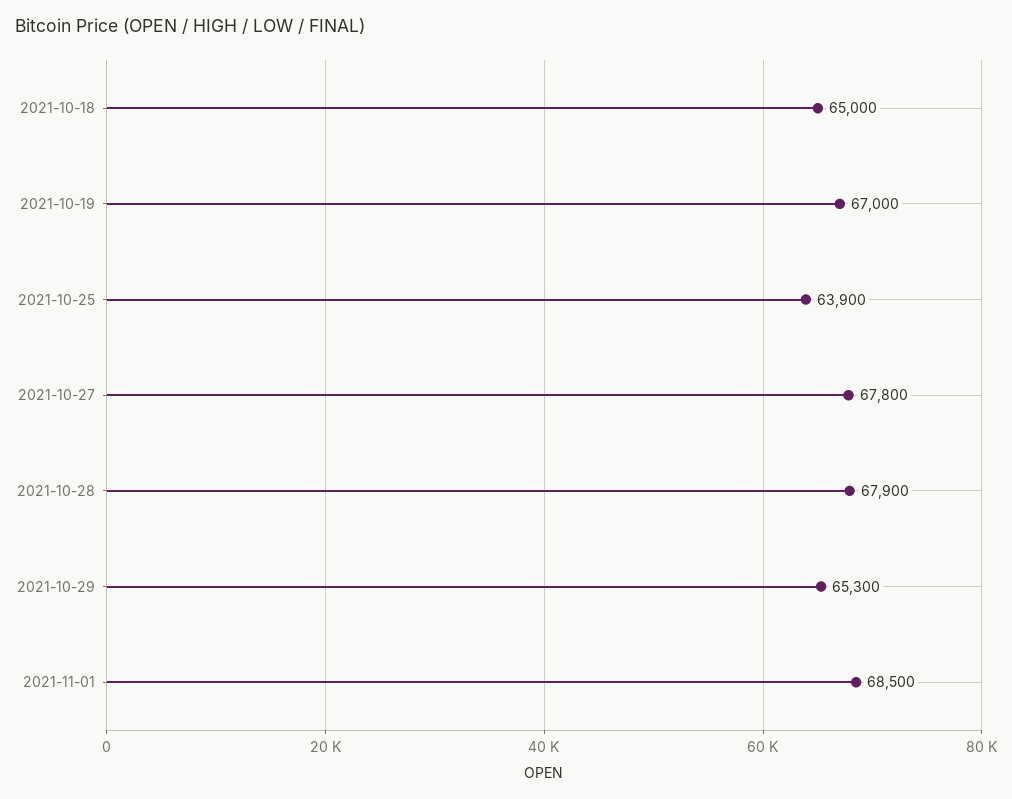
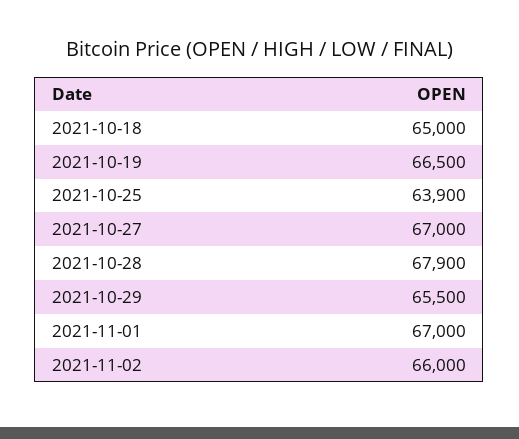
2021-10-19: 67000 -> 66500
2021-10-27: 67800 -> 67000
2021-10-29: 65300 -> 65500
2021-11-01: 68500 -> 67000
2021-11-02: none -> 66000

